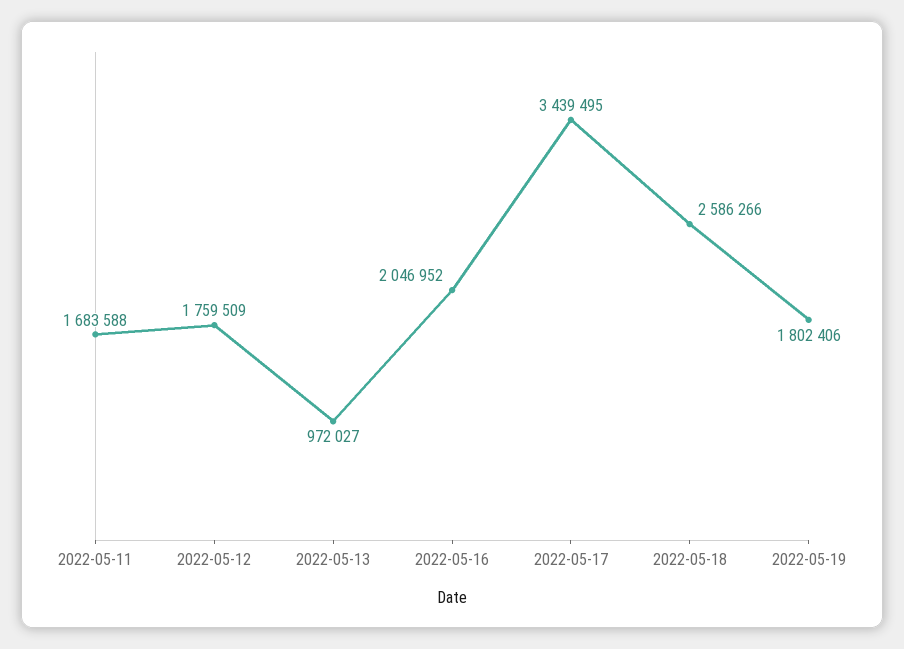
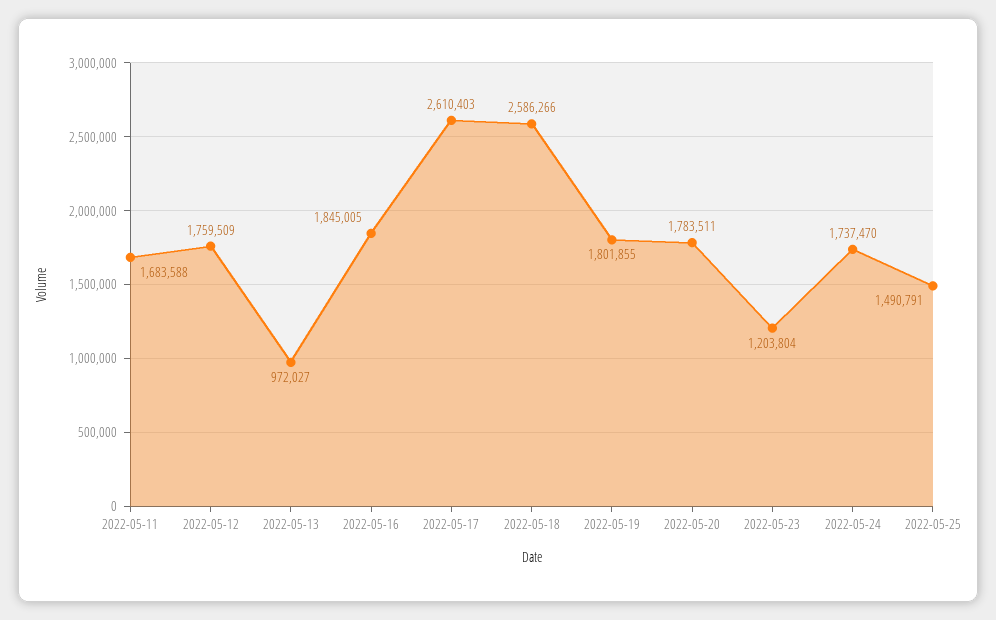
2022-05-16: 2046952 -> 1845005
2022-05-17: 3439495 -> 2610403
2022-05-19: 1802406 -> 1801855
2022-05-20: none -> 1783511
2022-05-23: none -> 1203804
2022-05-24: none -> 1737470
2022-05-25: none -> 1490791

